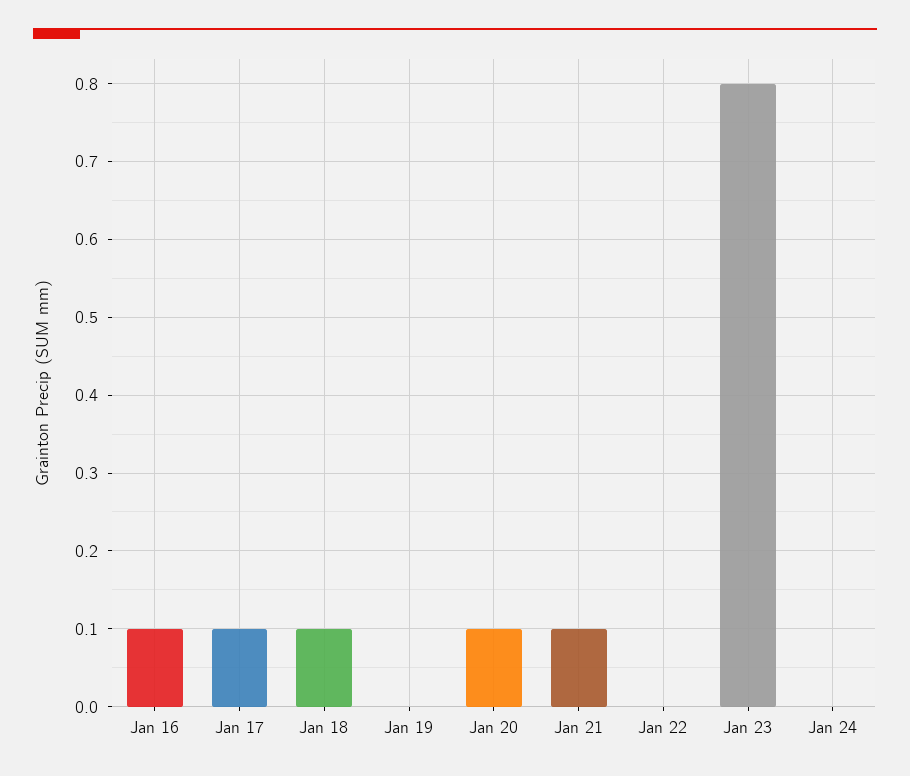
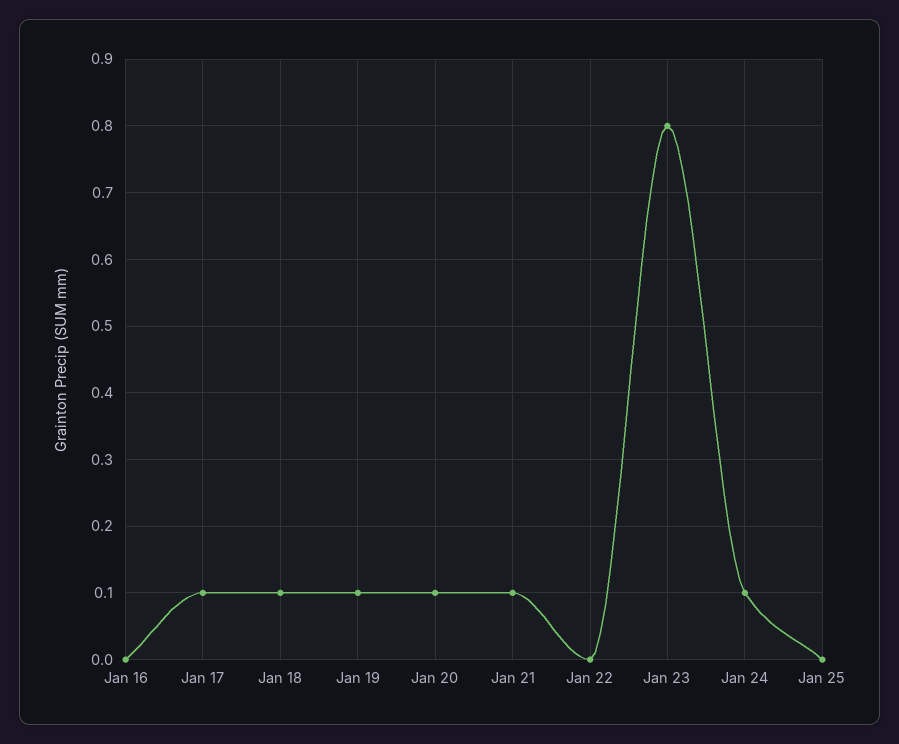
Jan 16: 0.1 -> 0
Jan 19: 0 -> 0.1
Jan 24: 0 -> 0.1
Jan 25: none -> 0

